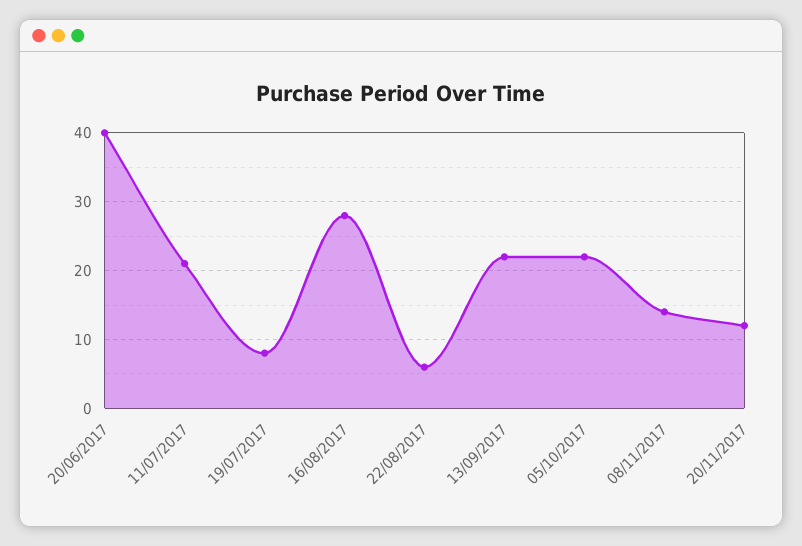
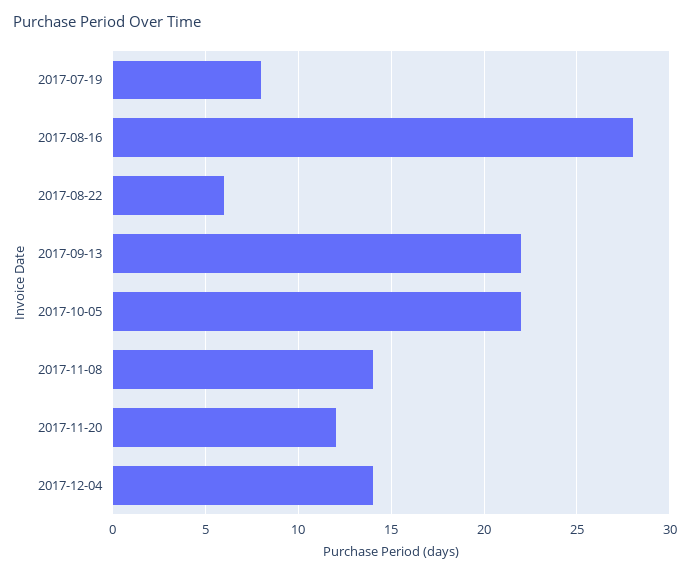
20/06/2017: 40 -> none
11/07/2017: 21 -> none
2017-12-04: none -> 14

